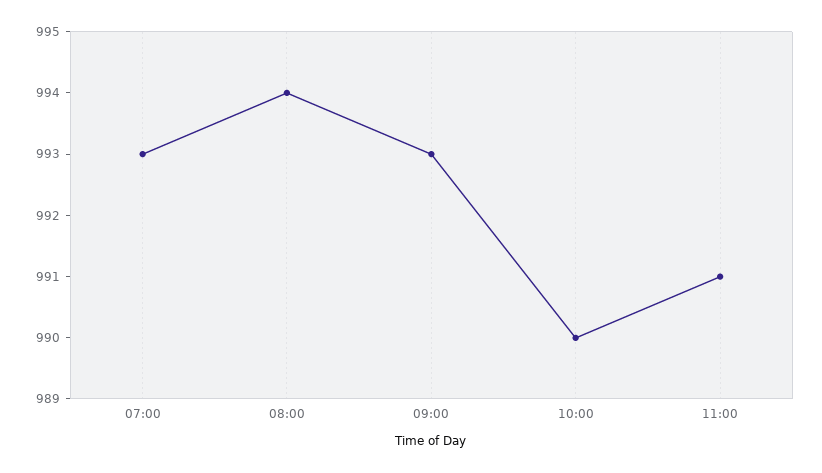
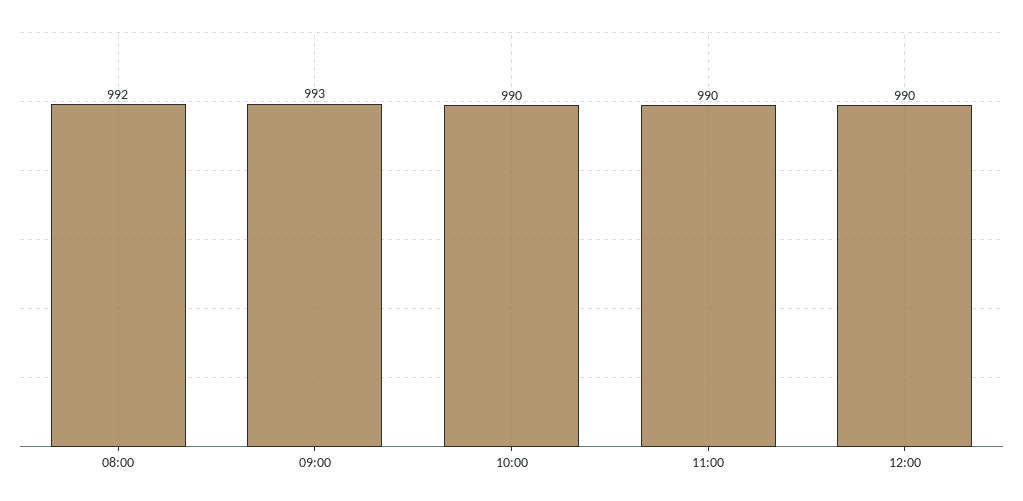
07:00: 993 -> none
08:00: 994 -> 992
11:00: 991 -> 990
12:00: none -> 990

